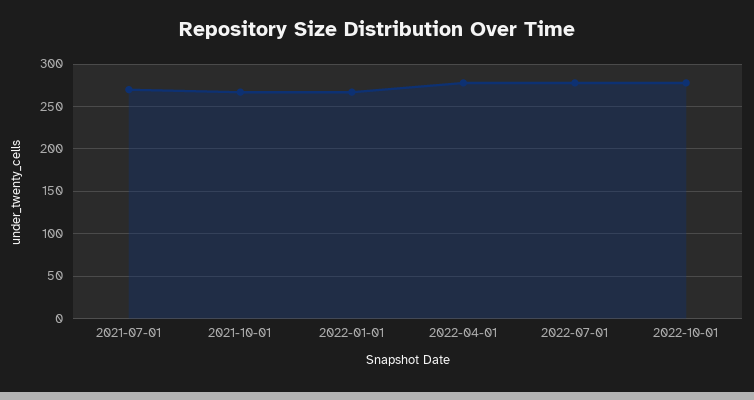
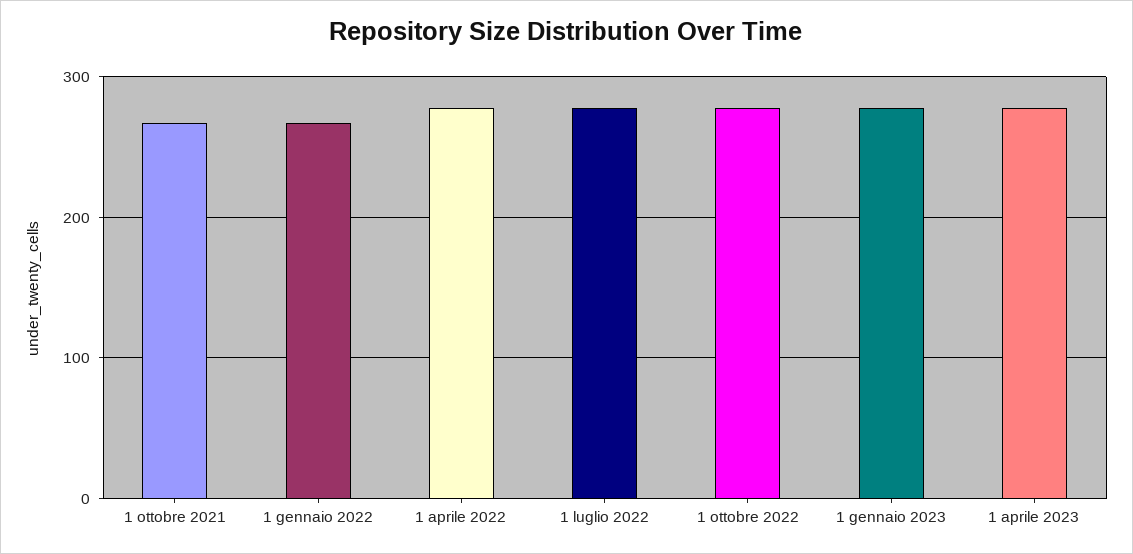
2021-07-01: 270 -> none
1 gennaio 2023: none -> 280
1 aprile 2023: none -> 280

